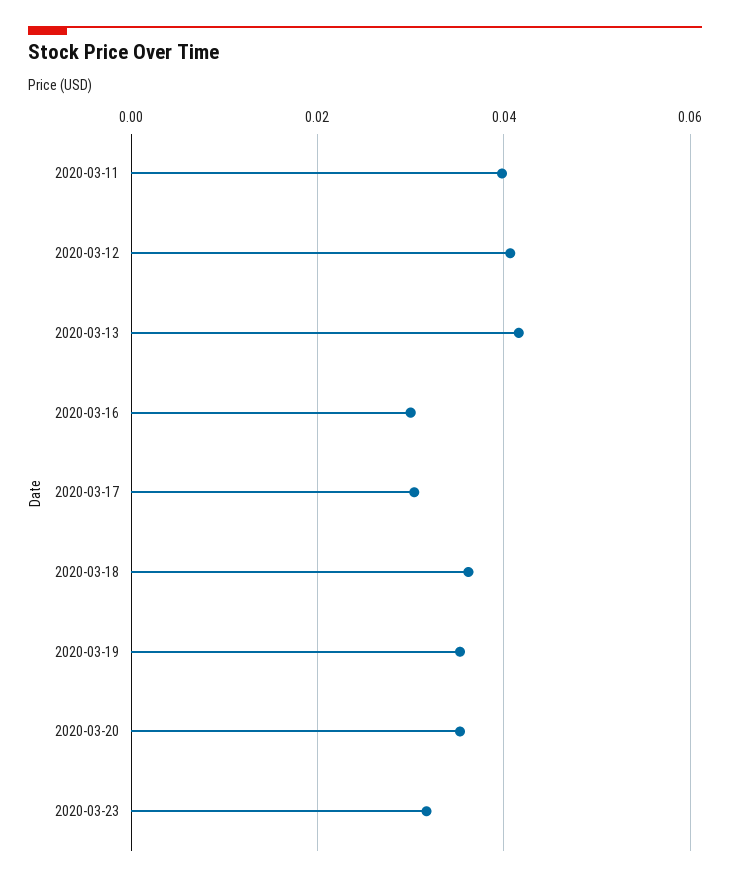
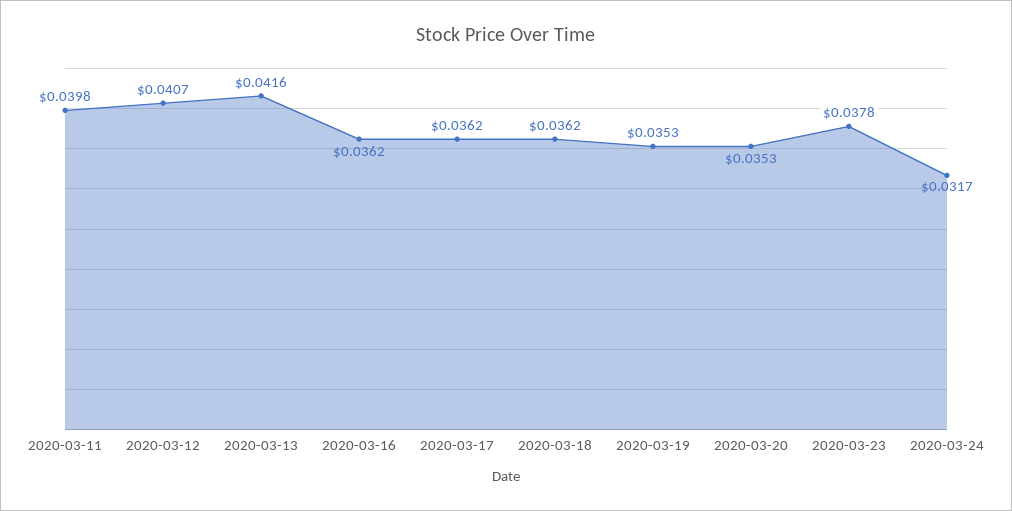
2020-03-16: 0.03 -> 0.0362
2020-03-17: 0.03 -> 0.0362
2020-03-23: 0.032 -> 0.0378
2020-03-24: none -> 0.0317

